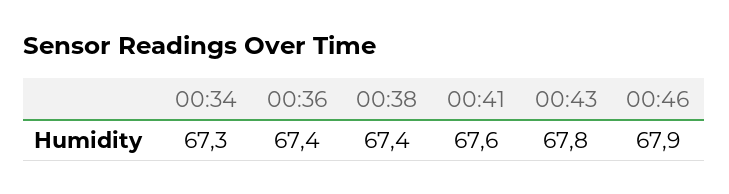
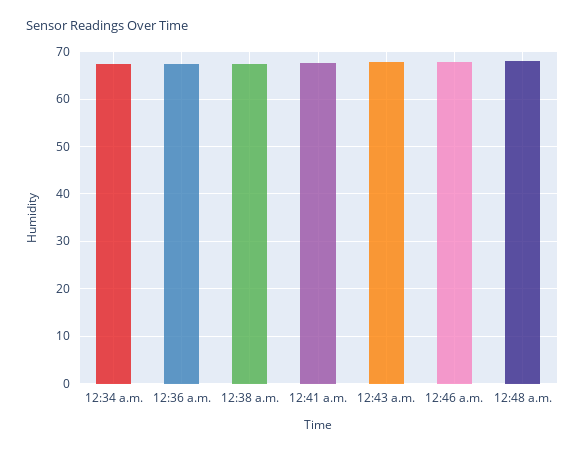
12:48 a.m.: none -> 68

